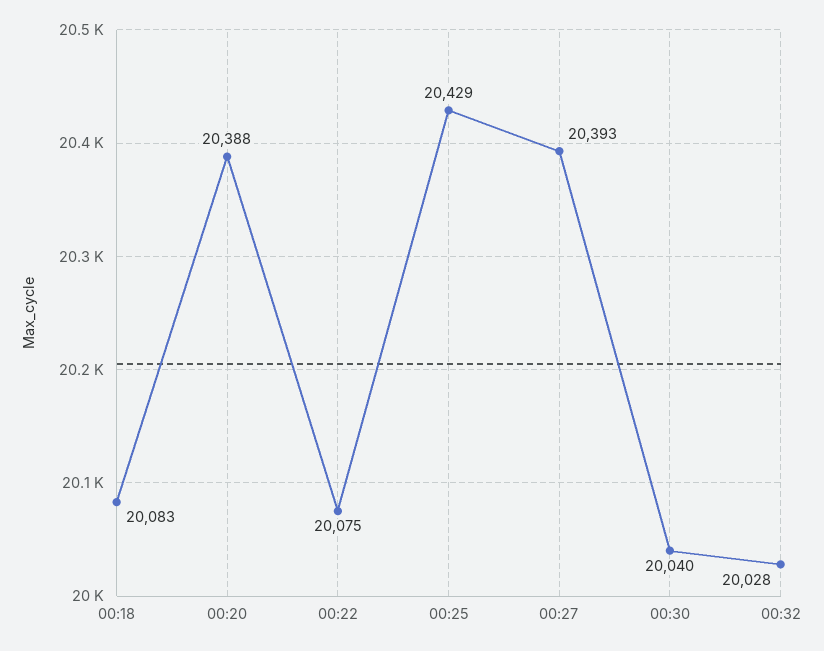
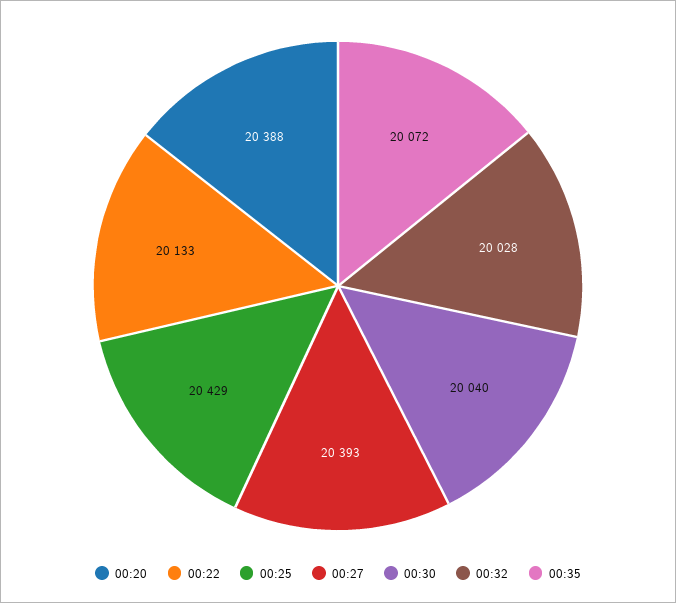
00:18: 20083 -> none
00:22: 20075 -> 20133
00:35: none -> 20072

